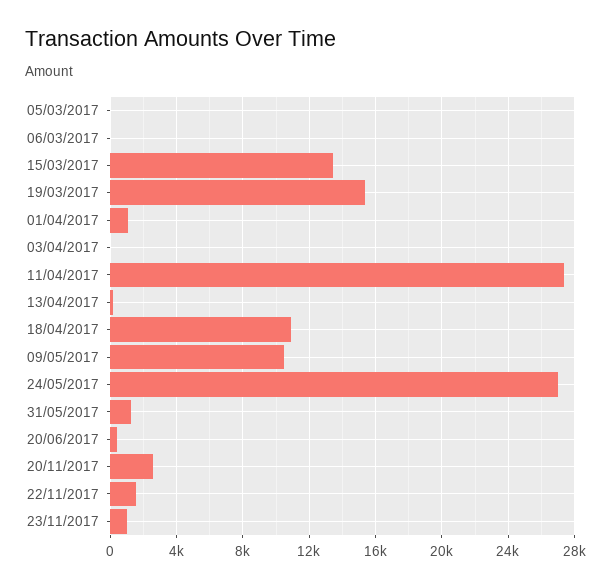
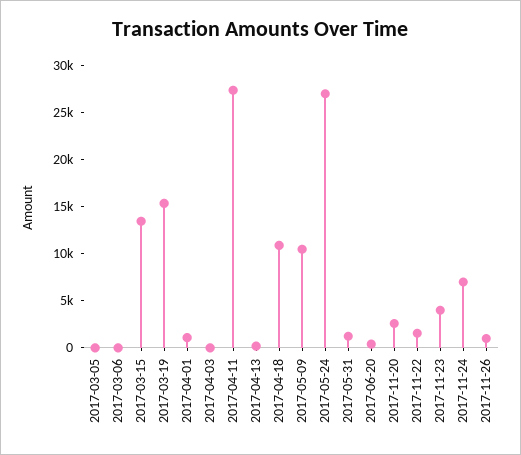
23/11/2017: 1000 -> 4000
2017-11-24: none -> 7000
2017-11-26: none -> 1000

